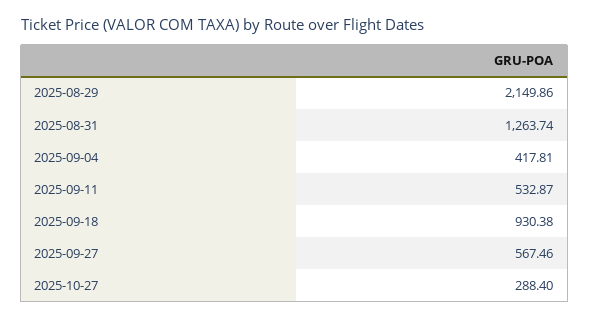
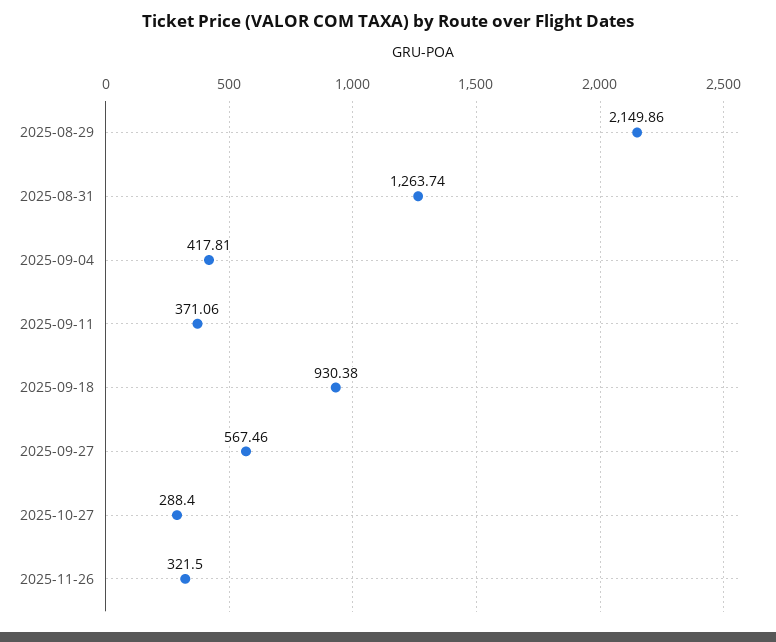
2025-09-11: 532.87 -> 371.06
2025-11-26: none -> 321.5

